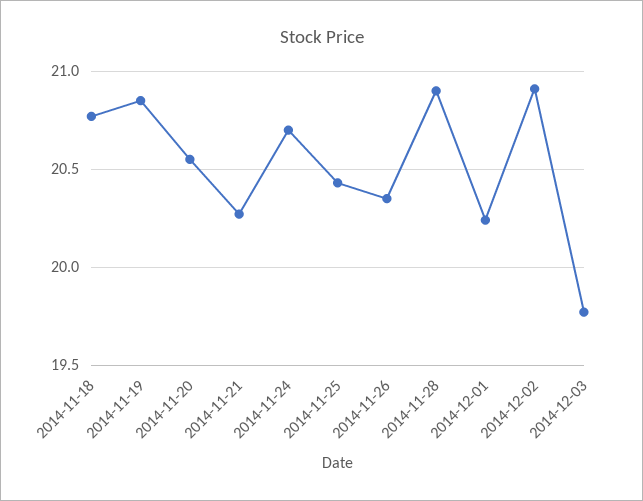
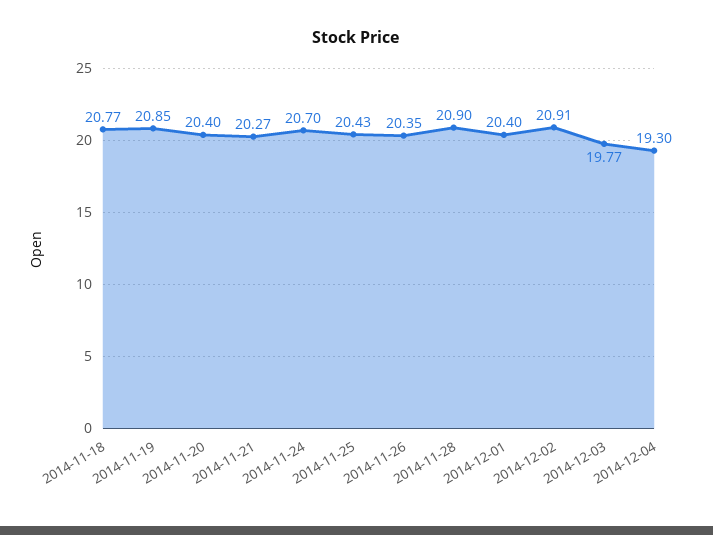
2014-11-20: 20.55 -> 20.4
2014-12-01: 20.25 -> 20.4
2014-12-04: none -> 19.3

